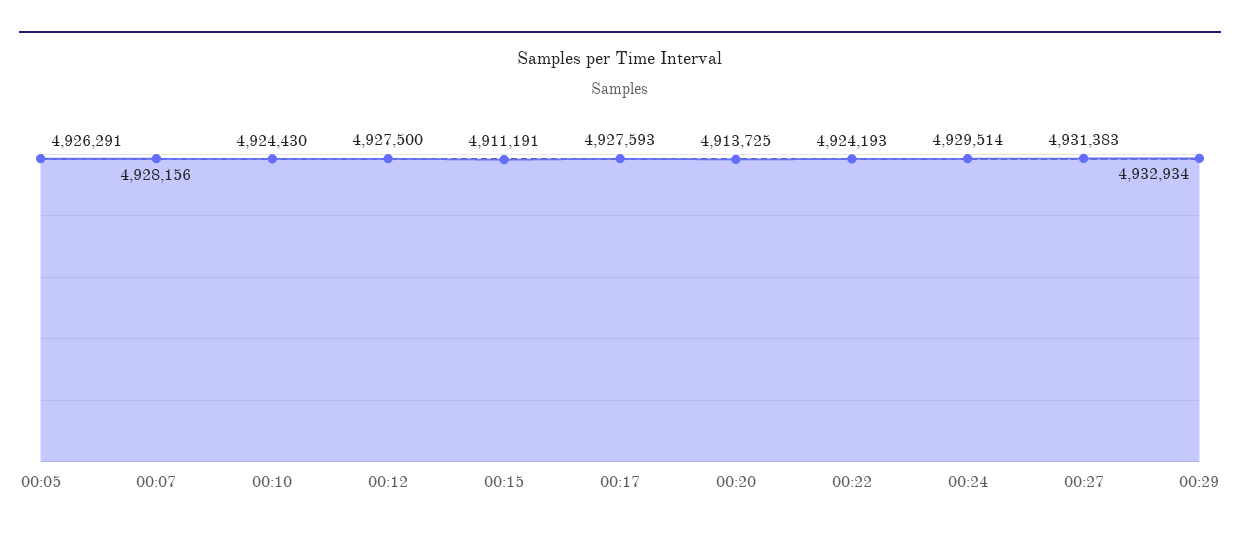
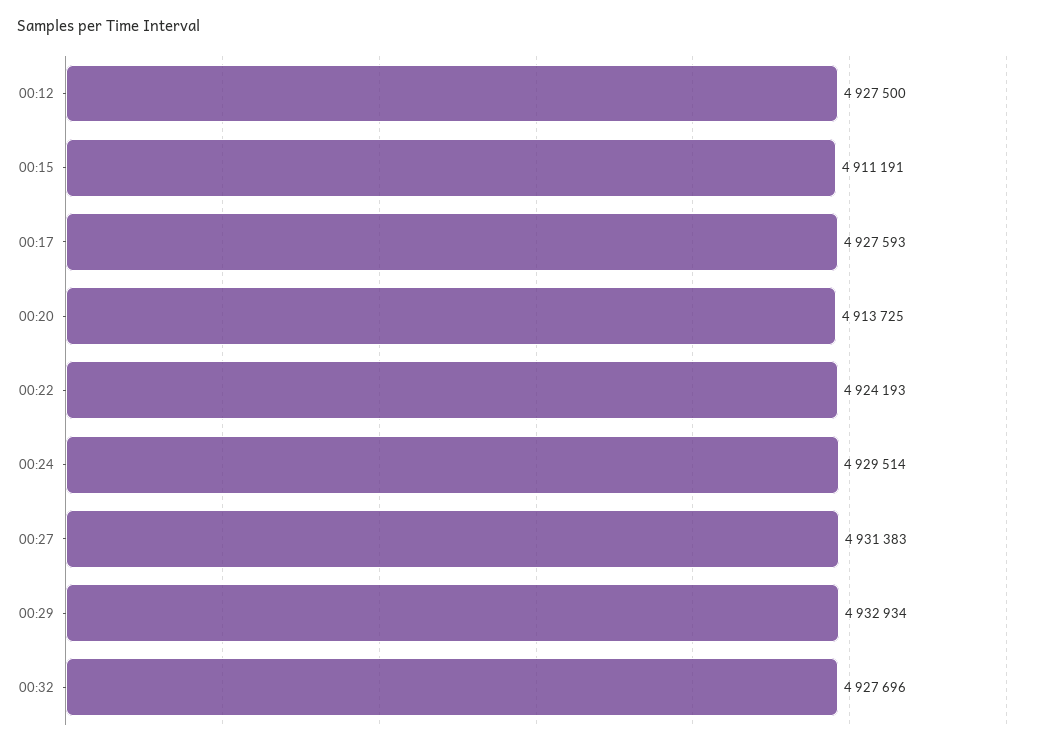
00:05: 4926291 -> none
00:07: 4928156 -> none
00:10: 4924430 -> none
00:32: none -> 4927696

